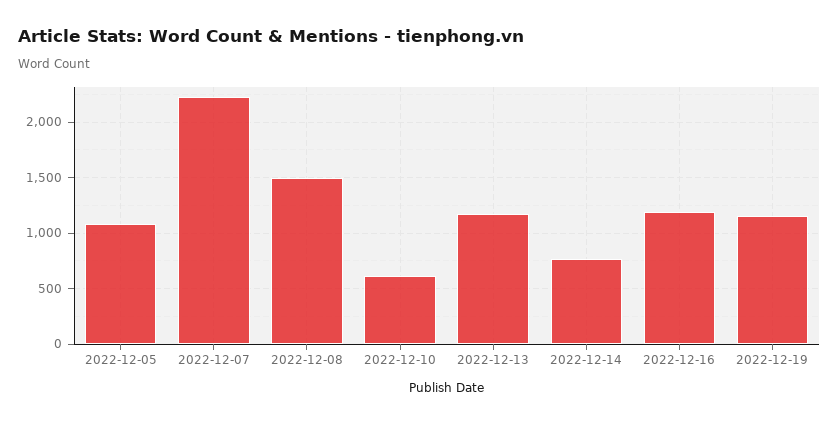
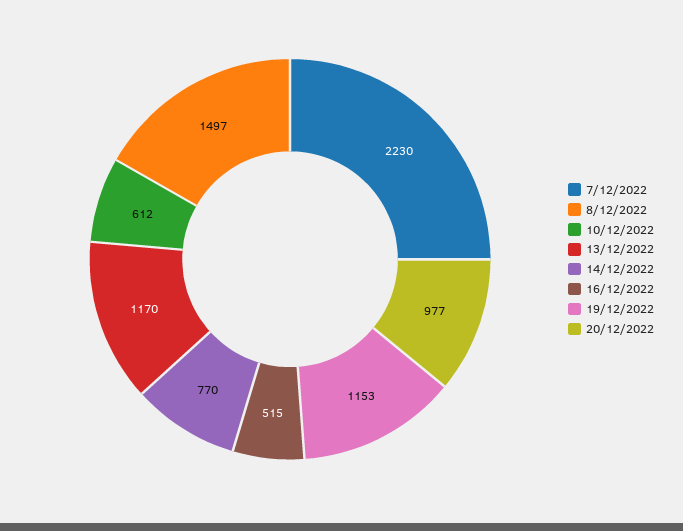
2022-12-05: 1100 -> none
2022-12-16: 1200 -> 515
20/12/2022: none -> 977

